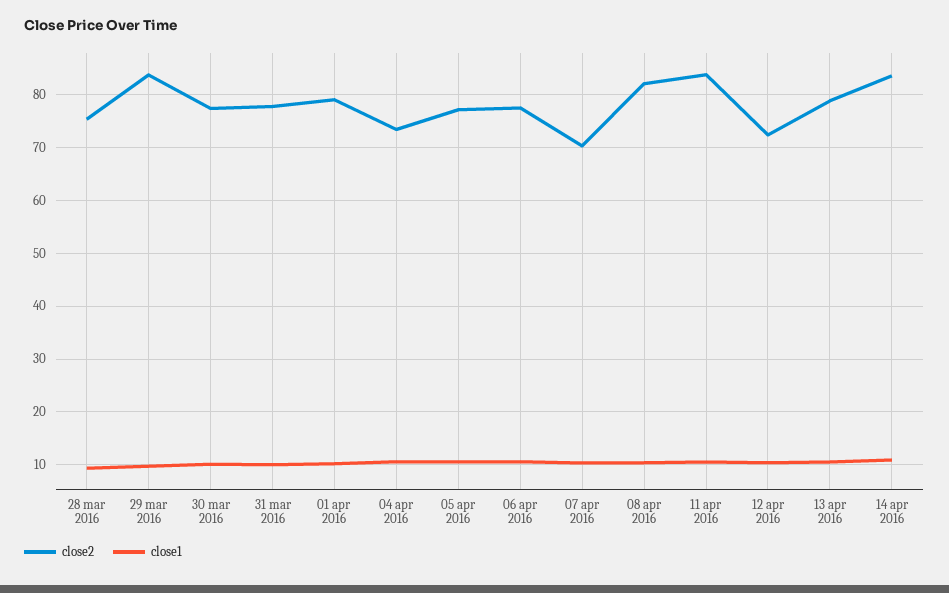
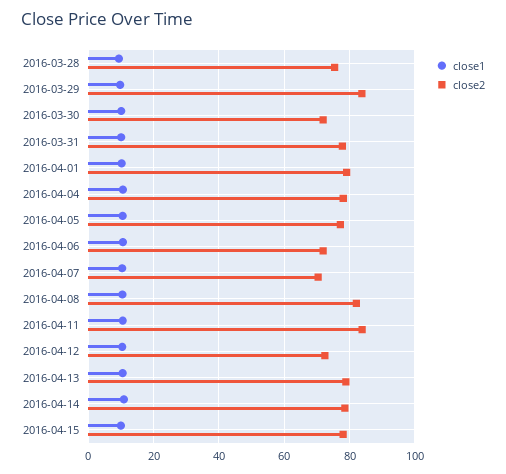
close2, 30 mar 2016: 78 -> 72
close2, 04 apr 2016: 74 -> 78
close2, 06 apr 2016: 78 -> 72
close2, 14 apr 2016: 84 -> 78
close1, 2016-04-15: none -> 10
close2, 2016-04-15: none -> 78

